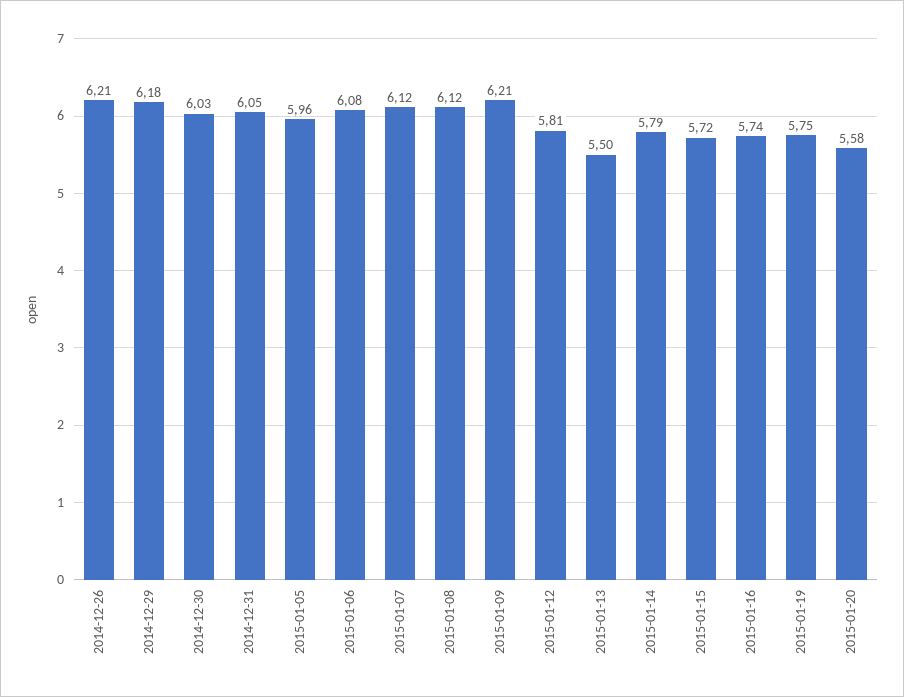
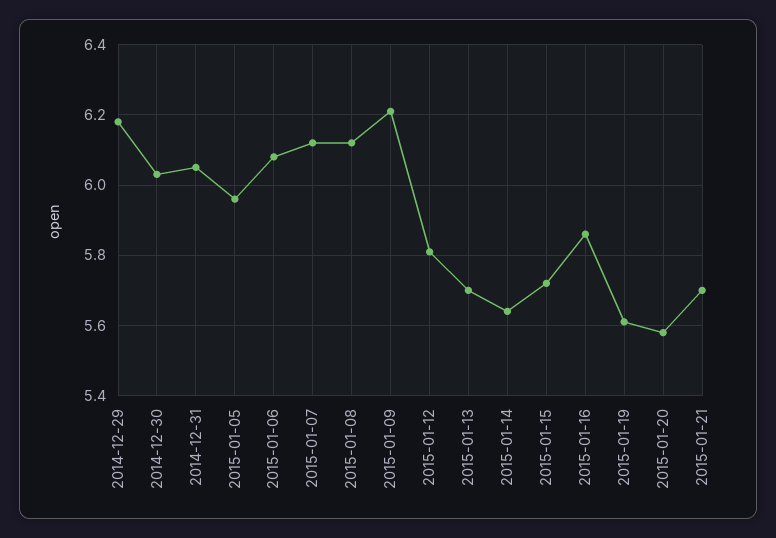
2014-12-26: 6.21 -> none
2015-01-13: 5.5 -> 5.7
2015-01-14: 5.79 -> 5.65
2015-01-16: 5.74 -> 5.85
2015-01-19: 5.75 -> 5.6
2015-01-21: none -> 5.7

